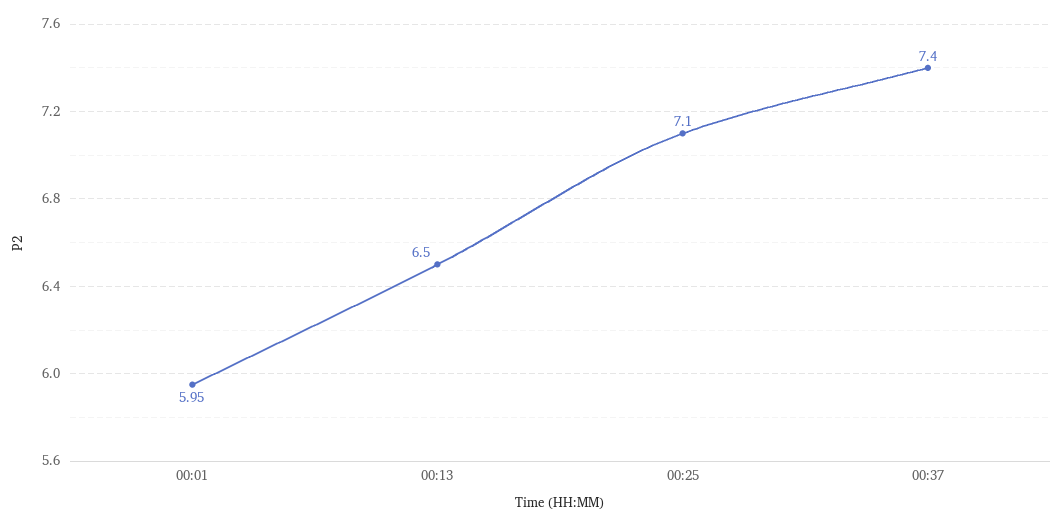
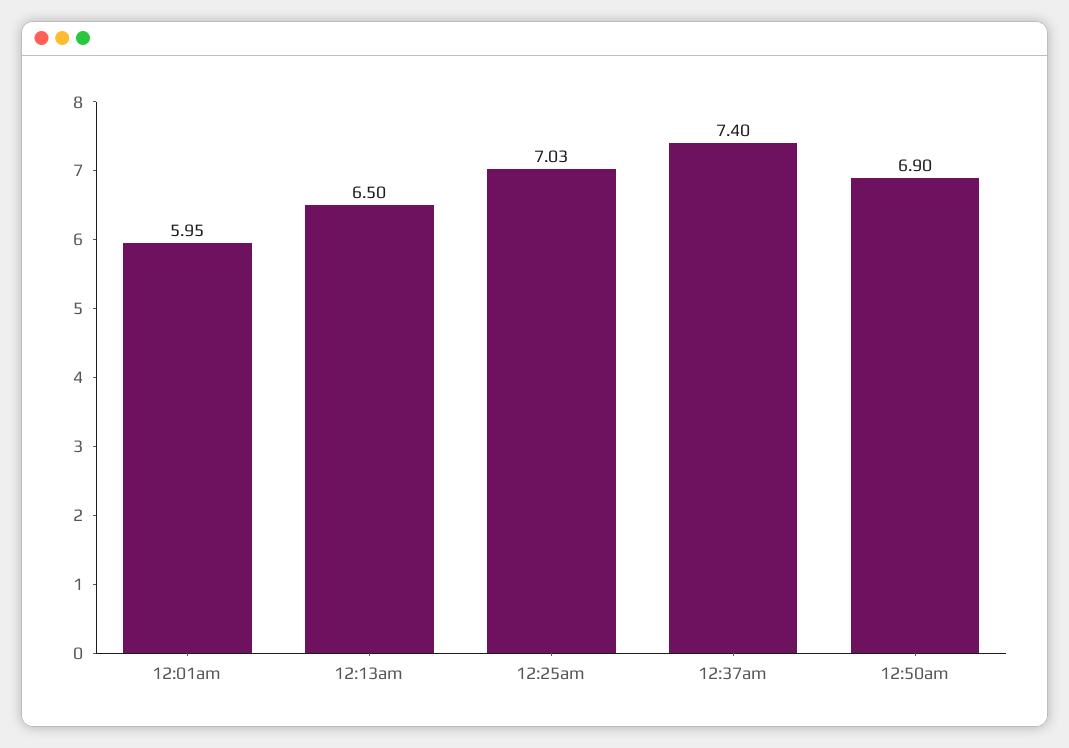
00:25: 7.1 -> 7.03
12:50am: none -> 6.9

